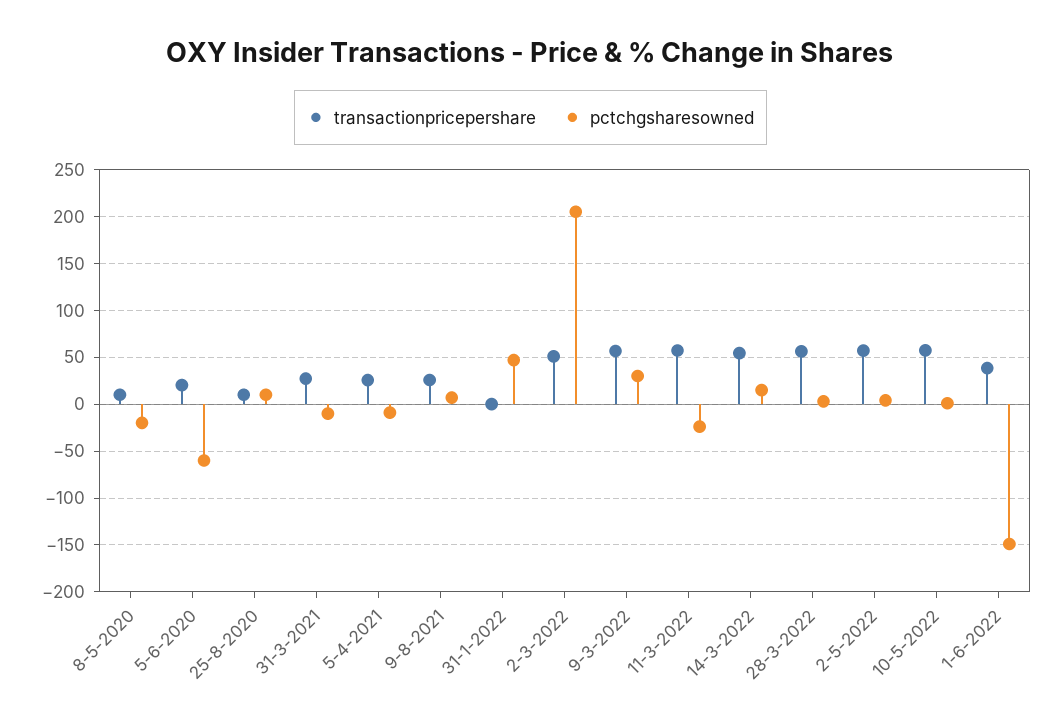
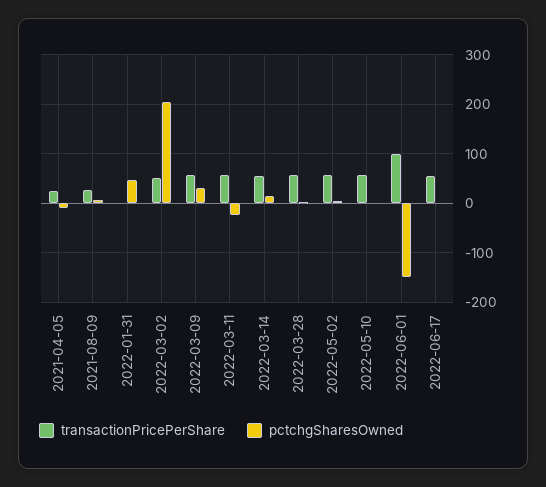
transactionpricepershare, 8-5-2020: 10 -> none
pctchgsharesowned, 8-5-2020: -20 -> none
transactionpricepershare, 5-6-2020: 20 -> none
pctchgsharesowned, 5-6-2020: -60 -> none
transactionpricepershare, 25-8-2020: 10 -> none
pctchgsharesowned, 25-8-2020: 10 -> none
transactionpricepershare, 31-3-2021: 30 -> none
pctchgsharesowned, 31-3-2021: -10 -> none
transactionpricepershare, 1-6-2022: 40 -> 100
transactionpricepershare, 2022-06-17: none -> 60
pctchgsharesowned, 2022-06-17: none -> 0

